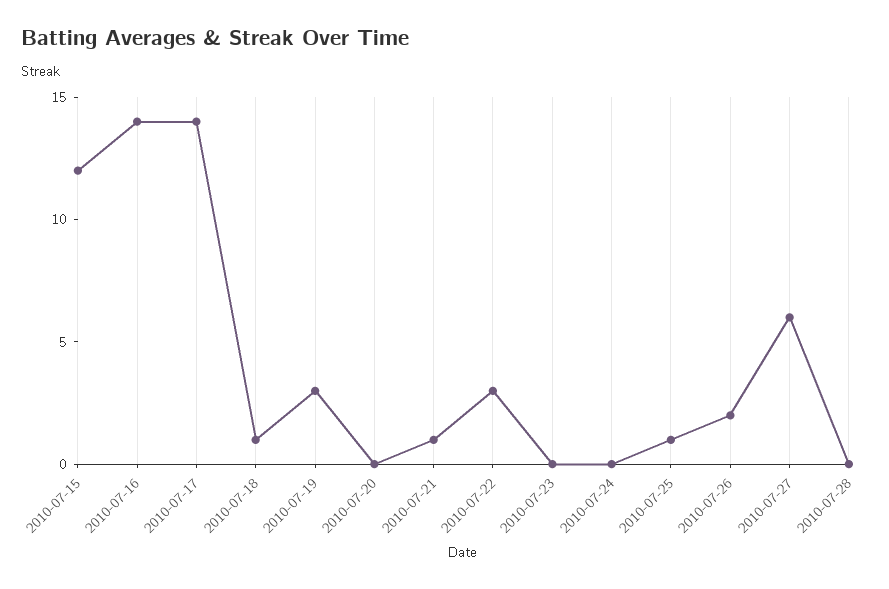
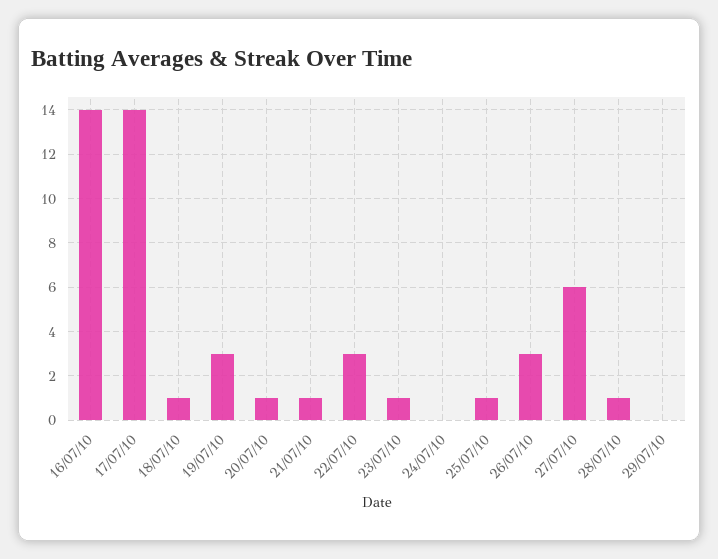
2010-07-15: 12 -> none
2010-07-20: 0 -> 1
2010-07-23: 0 -> 1
2010-07-26: 2 -> 3
2010-07-28: 0 -> 1
29/07/10: none -> 0

